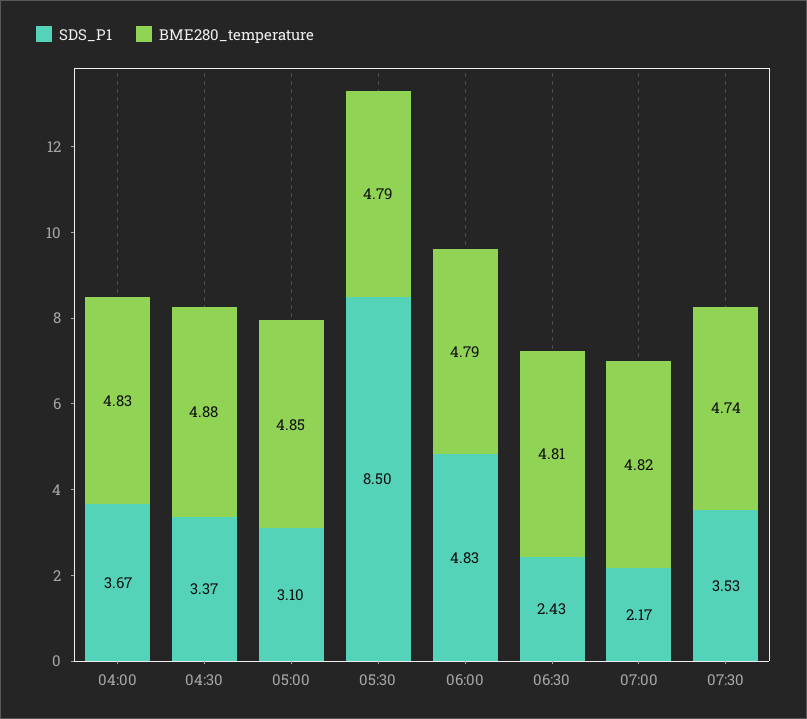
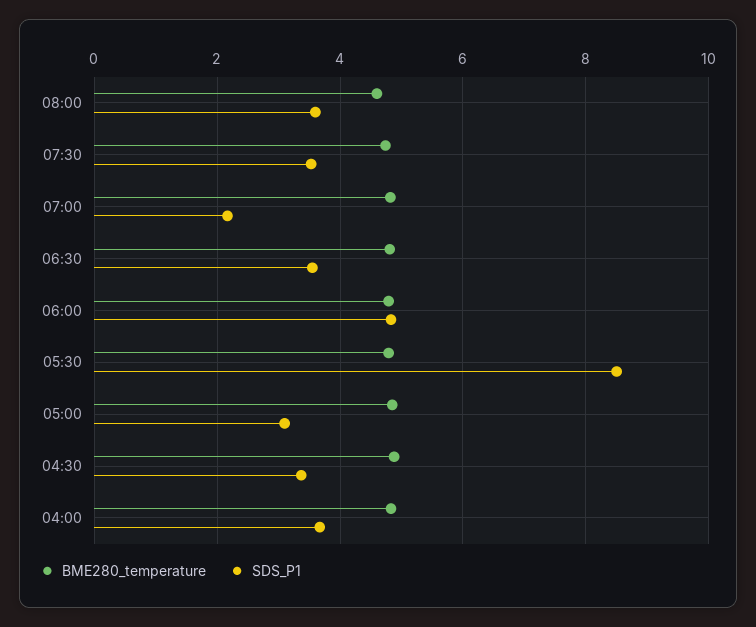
SDS_P1, 06:30: 2.43 -> 3.6
BME280_temperature, 08:00: none -> 4.6
SDS_P1, 08:00: none -> 3.6

